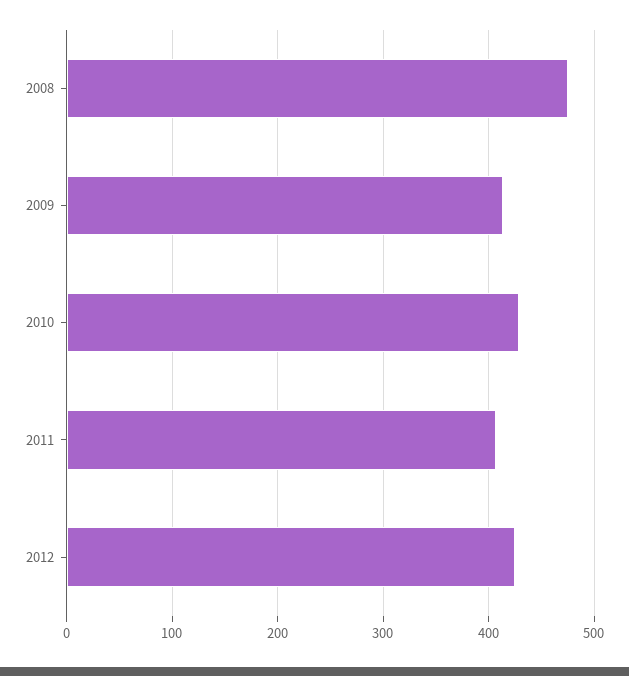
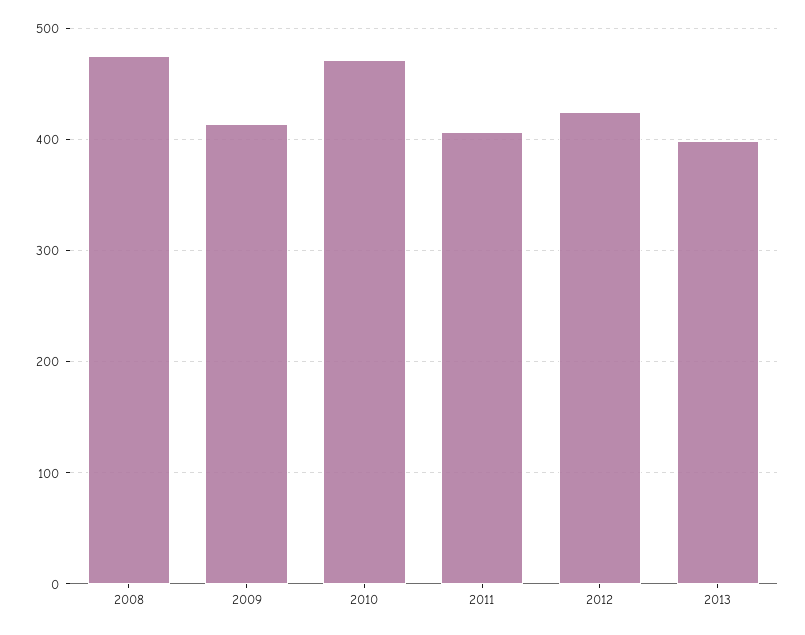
2010: 430 -> 470
2013: none -> 400

